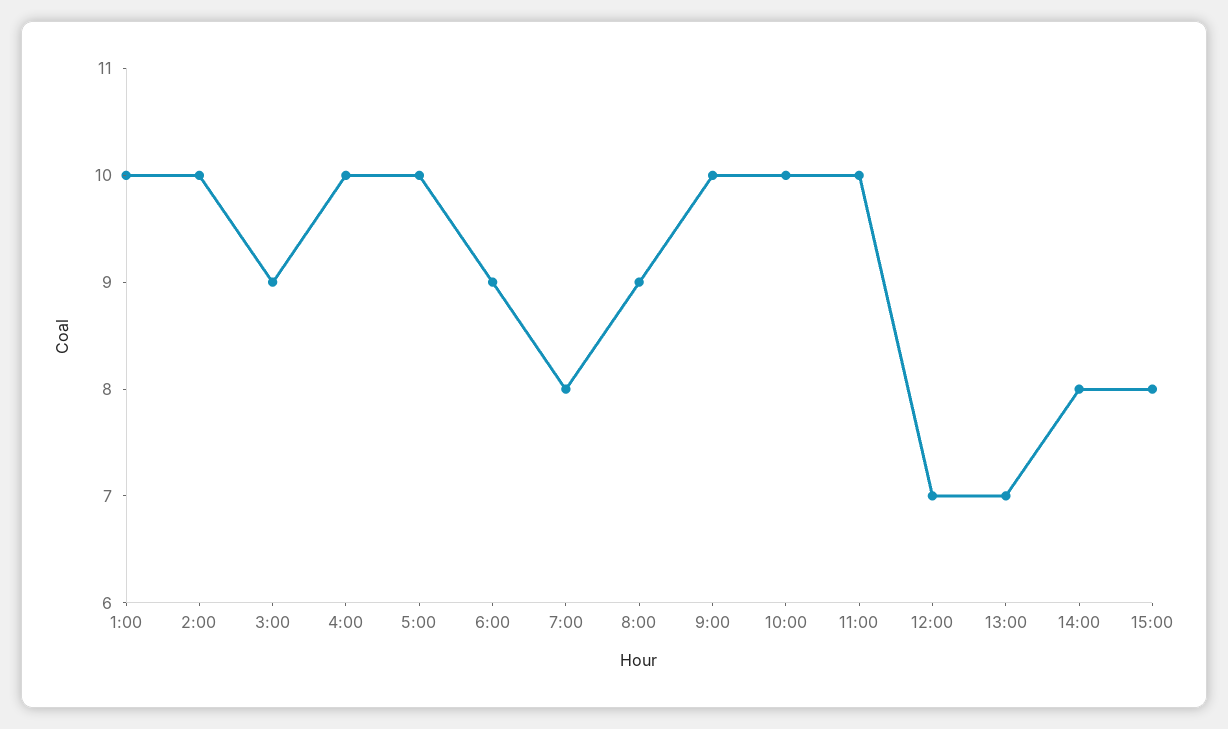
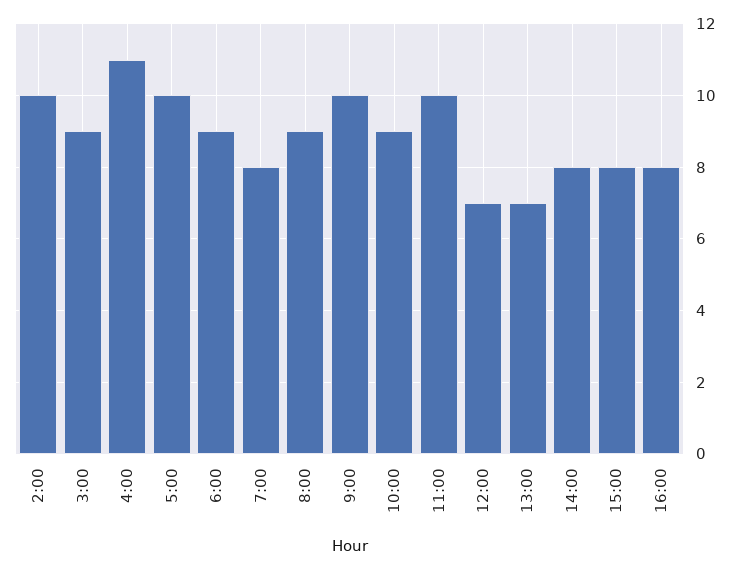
1:00: 10 -> none
4:00: 10 -> 11
10:00: 10 -> 9
16:00: none -> 8

